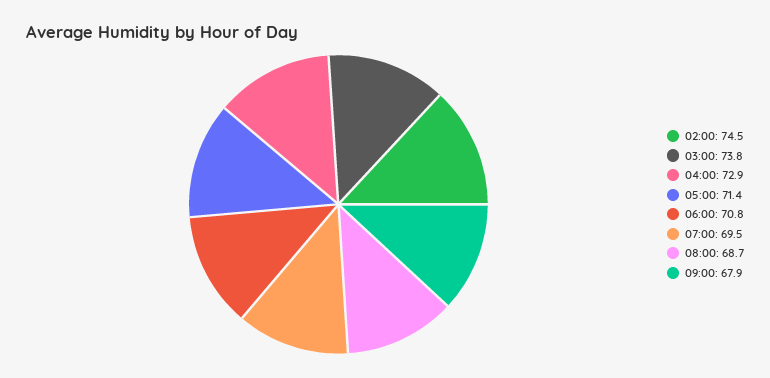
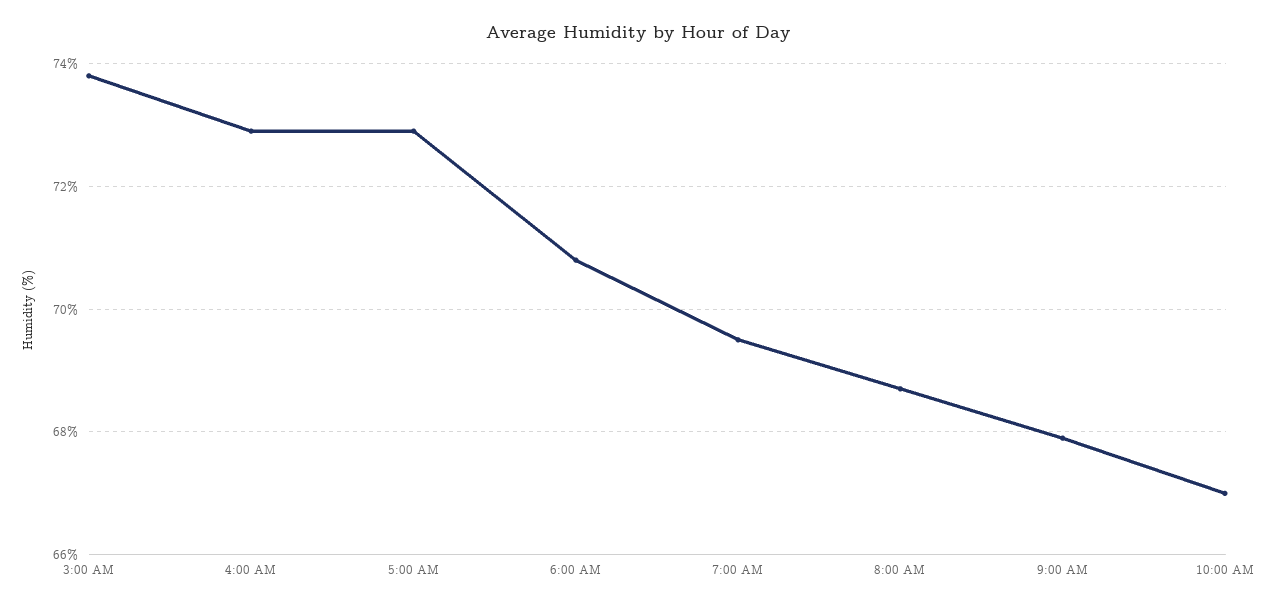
02:00: 74.5 -> none
05:00: 71.4 -> 73
10:00 AM: none -> 67

